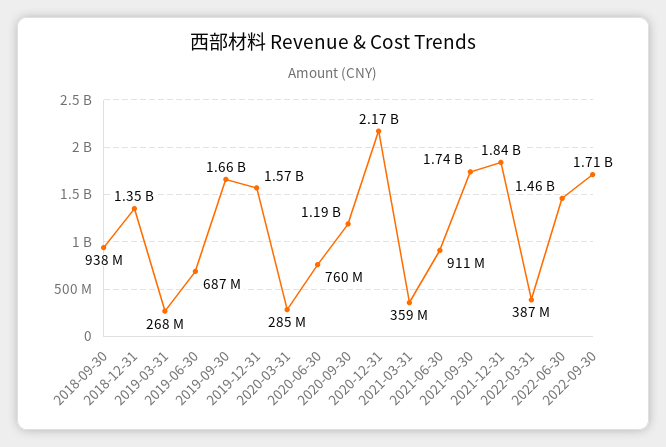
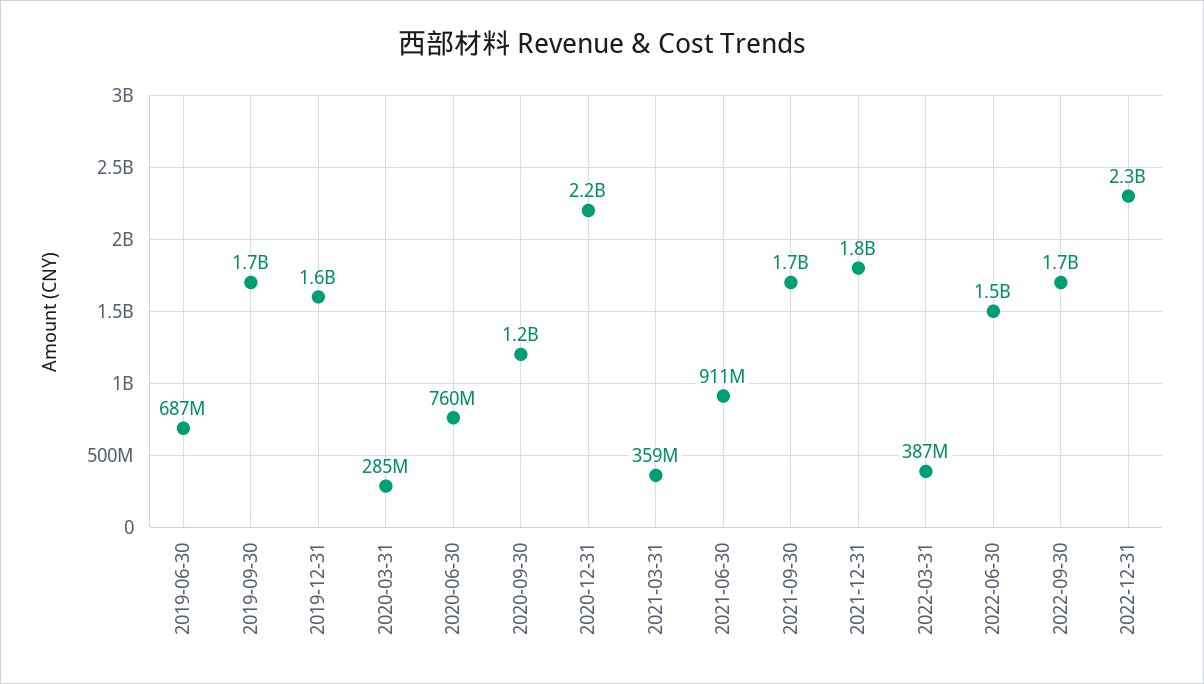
2018-09-30: 938000000 -> none
2018-12-31: 1350000000 -> none
2019-03-31: 268000000 -> none
2022-12-31: none -> 2300000000

